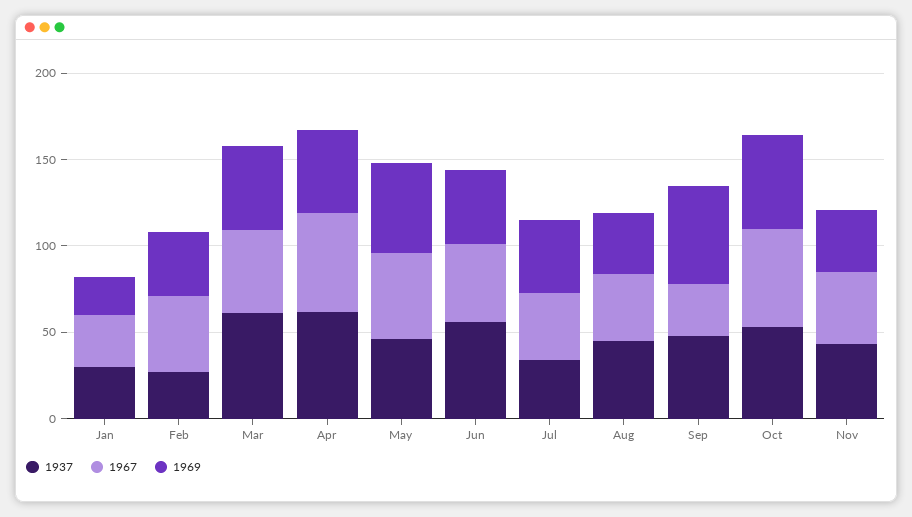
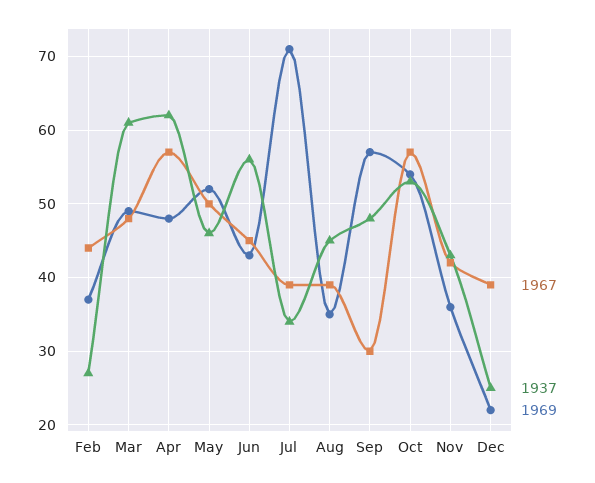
1937, Jan: 30 -> none
1967, Jan: 30 -> none
1969, Jan: 20 -> none
1969, Jul: 40 -> 71
1967, Dec: none -> 39
1937, Dec: none -> 25
1969, Dec: none -> 22

